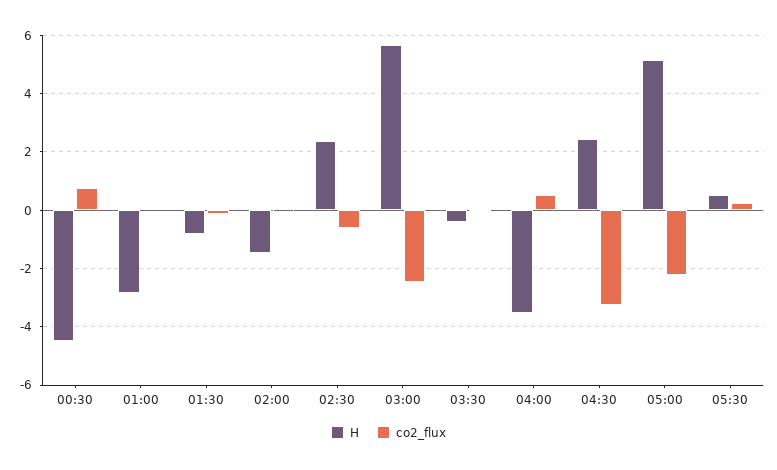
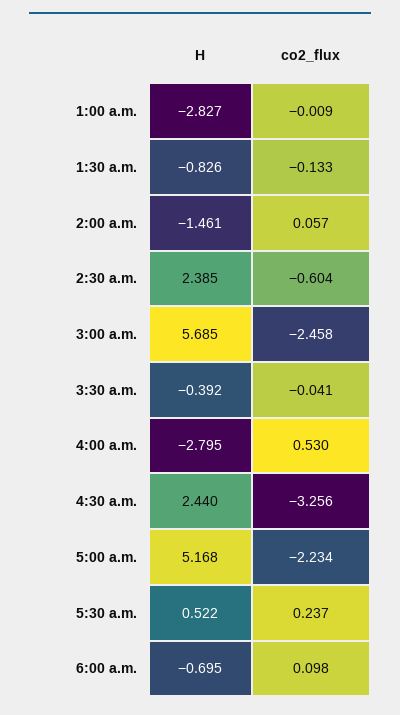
H, 00:30: -4.5 -> none
co2_flux, 00:30: 0.75 -> none
H, 04:00: -3.5 -> -2.795
H, 6:00 a.m.: none -> -0.695
co2_flux, 6:00 a.m.: none -> 0.098

